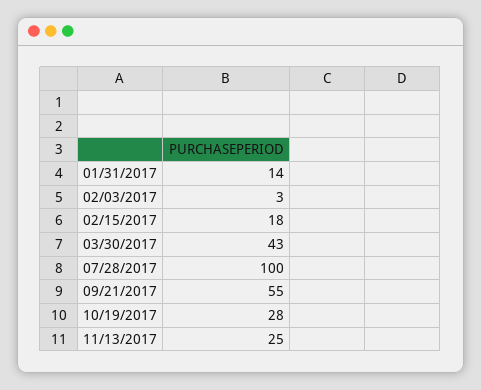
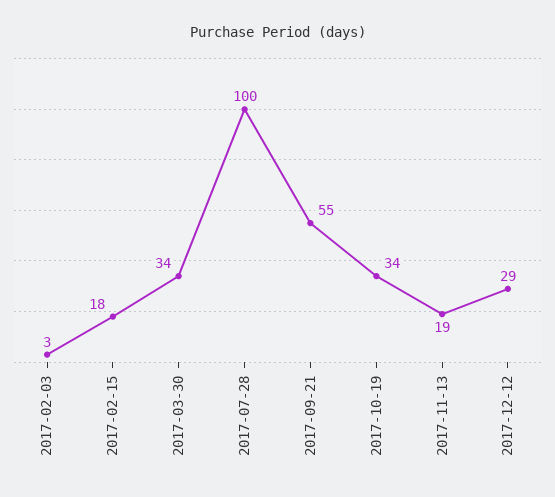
01/31/2017: 14 -> none
03/30/2017: 43 -> 34
10/19/2017: 28 -> 34
11/13/2017: 25 -> 19
2017-12-12: none -> 29

